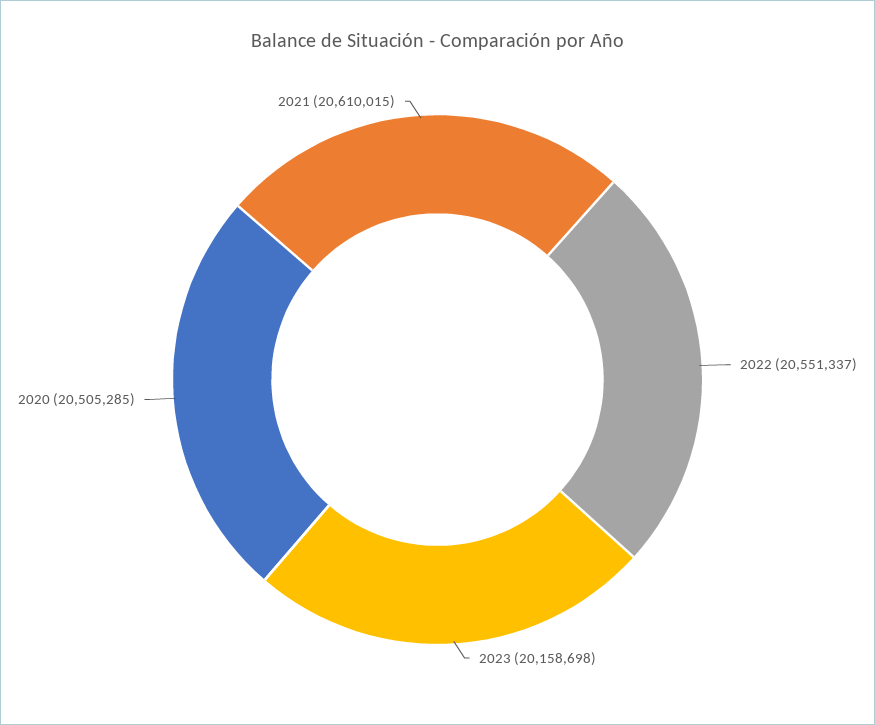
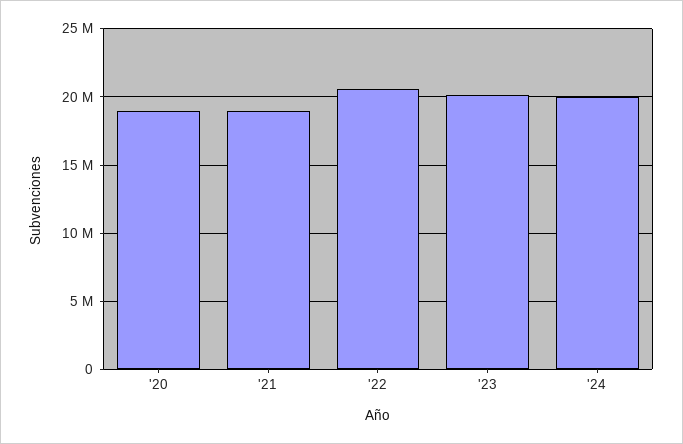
2020: 20505285 -> 19000000
2021: 20610015 -> 19000000
'24: none -> 20000000

